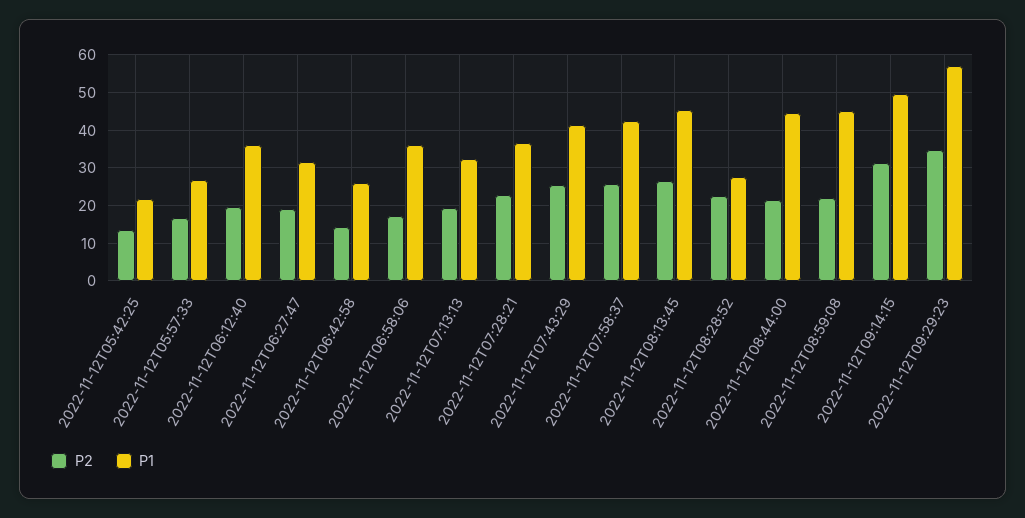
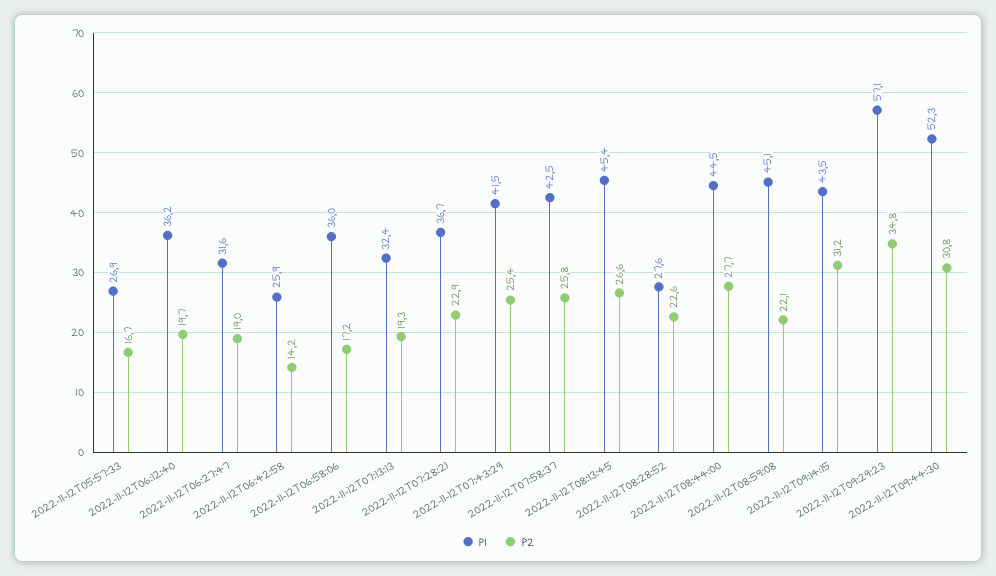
P2, 2022-11-12T05:42:25: 14 -> none
P1, 2022-11-12T05:42:25: 22 -> none
P2, 2022-11-12T08:44:00: 22 -> 27.7
P1, 2022-11-12T09:14:15: 50 -> 43.5
P1, 2022-11-12T09:44:30: none -> 52.3
P2, 2022-11-12T09:44:30: none -> 30.8

